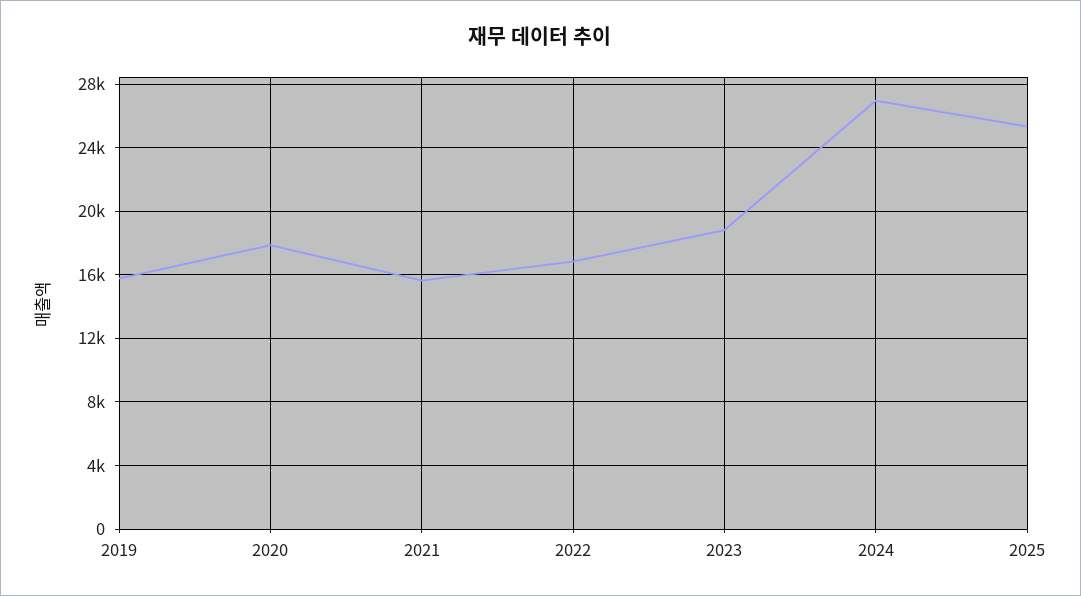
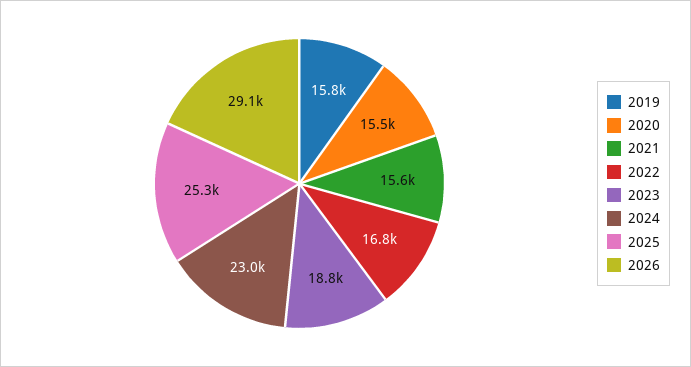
2020: 18000 -> 15500
2024: 27000 -> 23000
2026: none -> 29100

